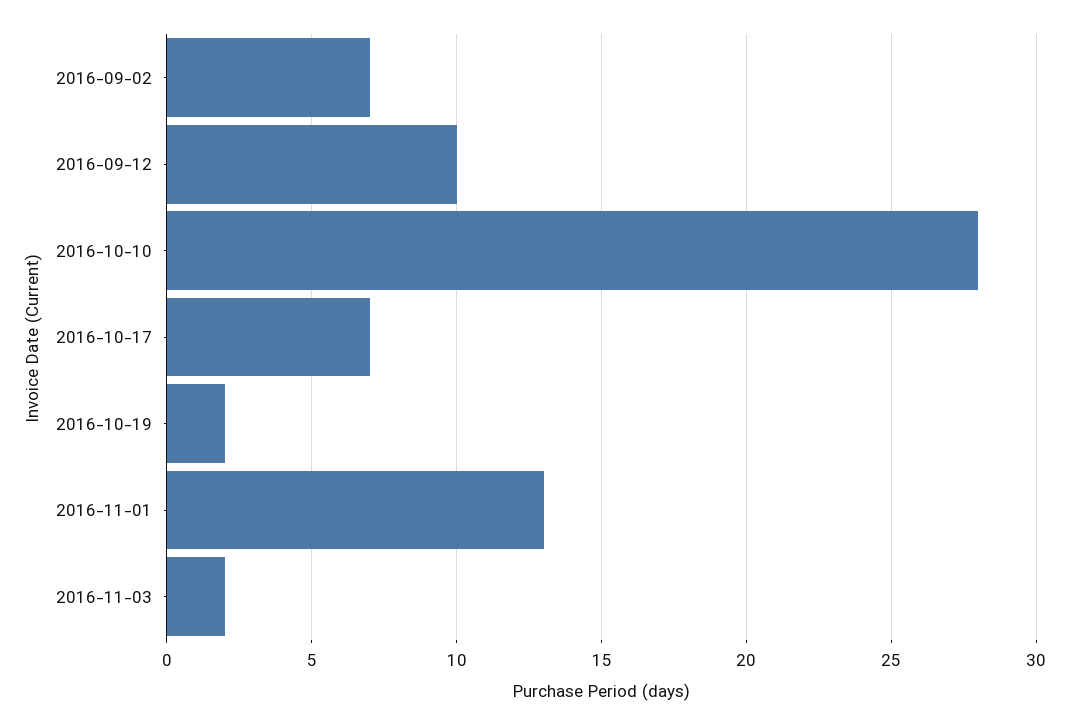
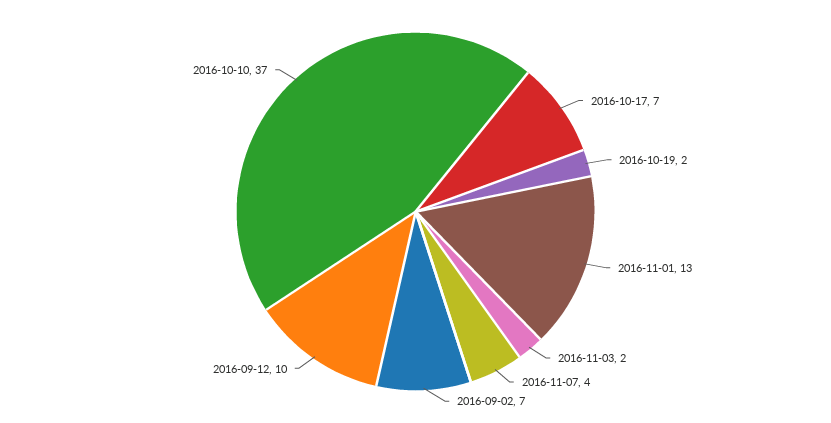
2016-10-10: 28 -> 37
2016-11-07: none -> 4

